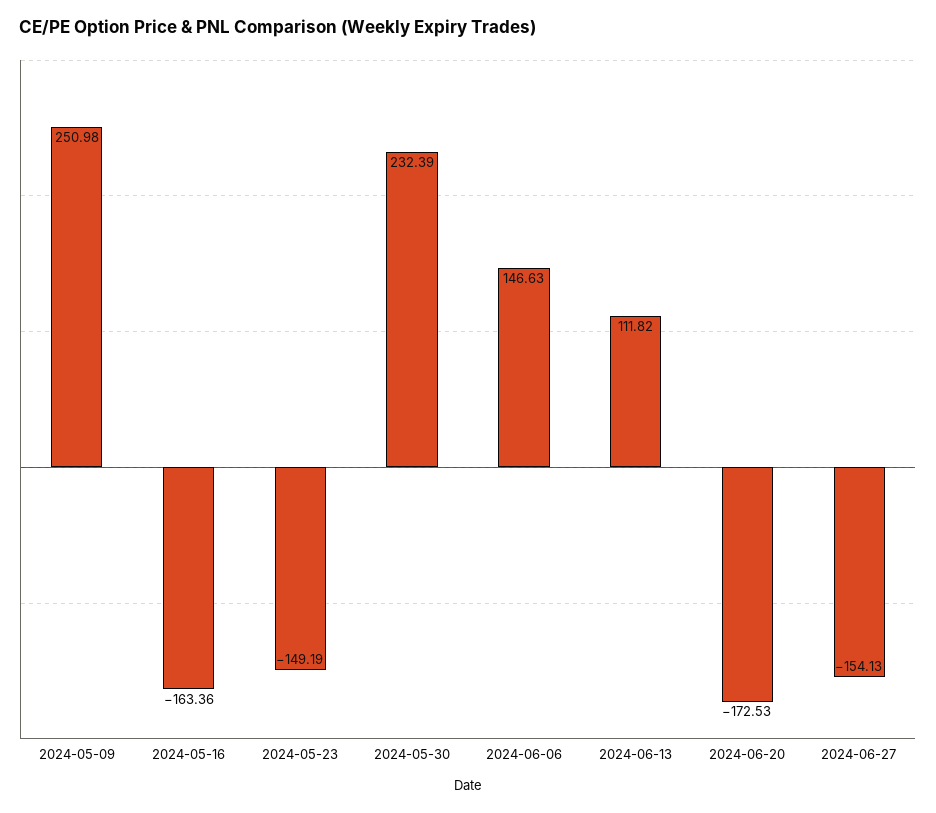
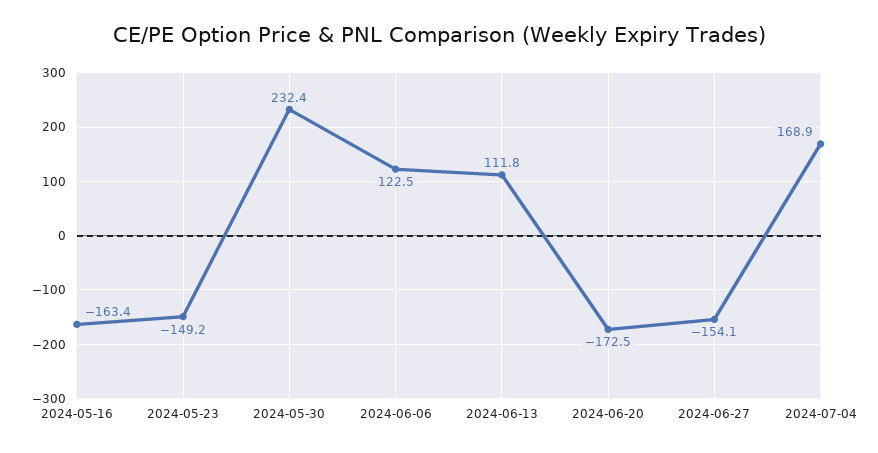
2024-05-09: 250.98 -> none
2024-06-06: 146.63 -> 122.5
2024-07-04: none -> 168.9

